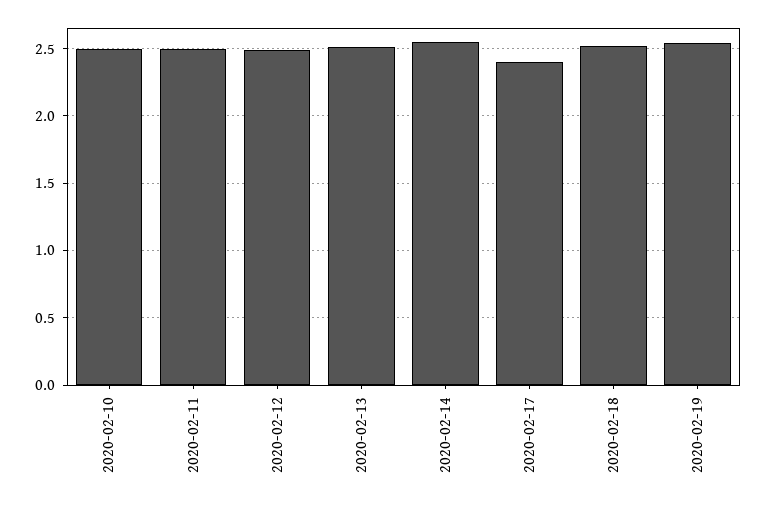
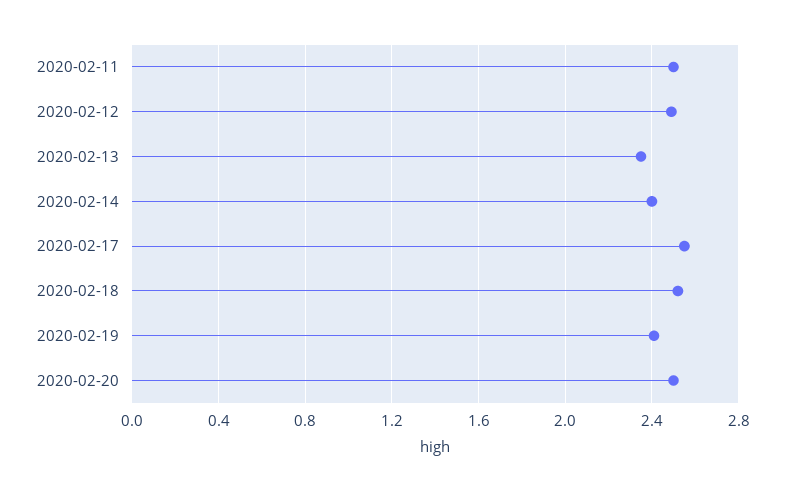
2020-02-10: 2.5 -> none
2020-02-13: 2.5 -> 2.35
2020-02-14: 2.55 -> 2.4
2020-02-17: 2.4 -> 2.55
2020-02-19: 2.55 -> 2.4
2020-02-20: none -> 2.5

